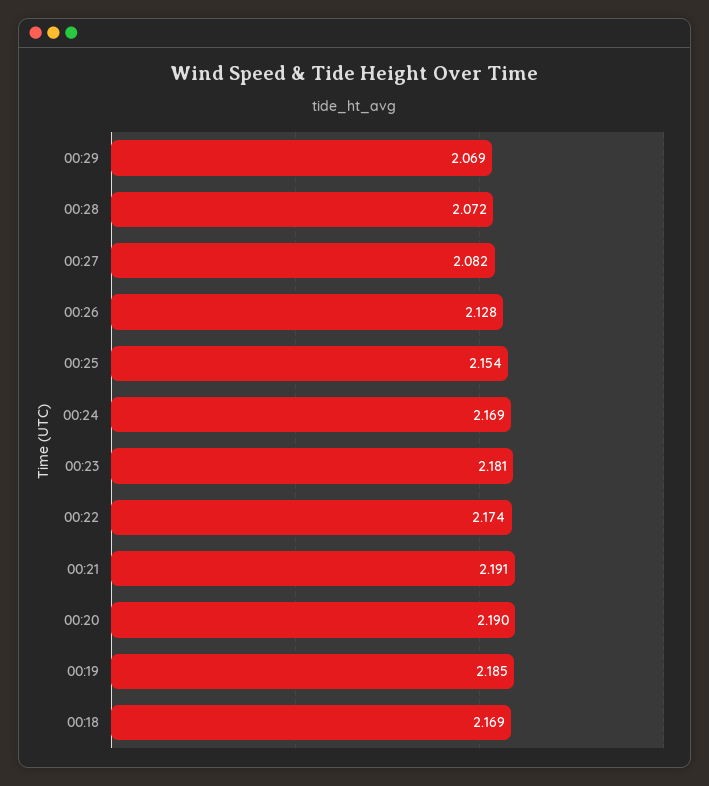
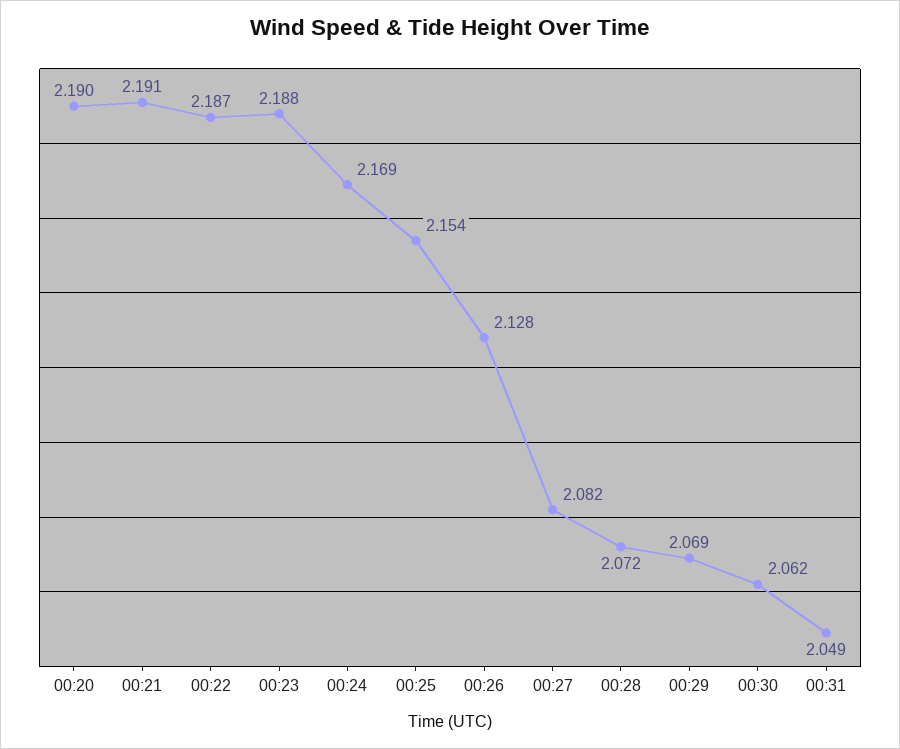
00:23: 2.181 -> 2.188
00:22: 2.174 -> 2.187
00:19: 2.185 -> none
00:18: 2.169 -> none
00:30: none -> 2.062
00:31: none -> 2.049

